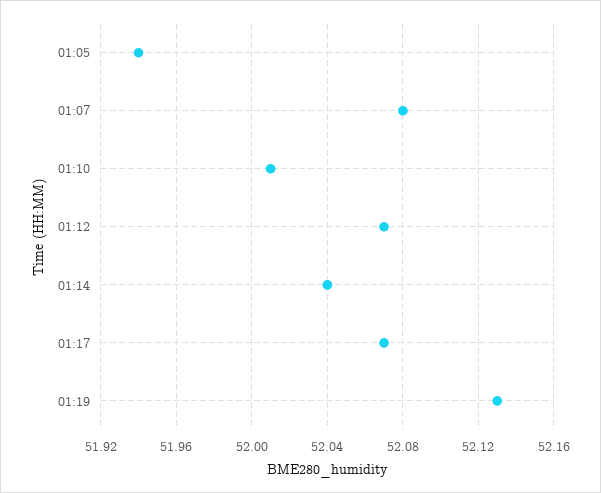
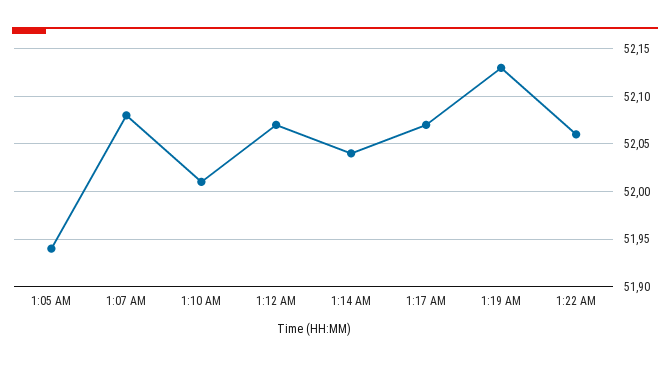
1:22 AM: none -> 52.06

